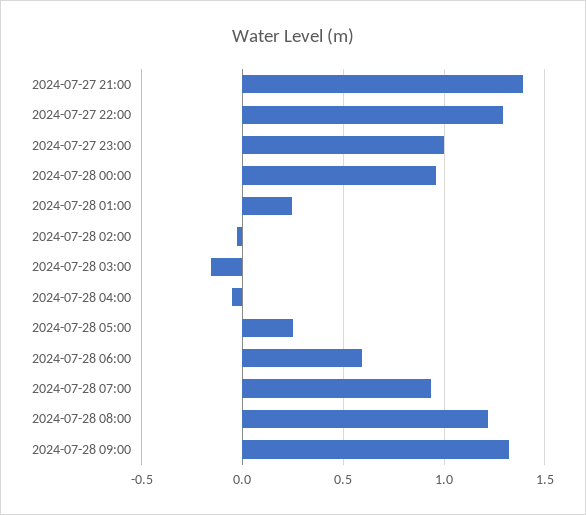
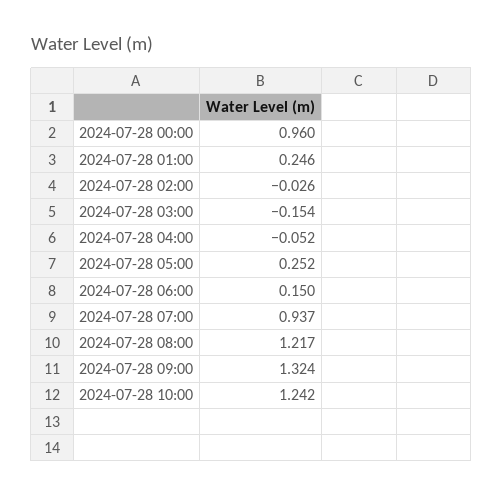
2024-07-27 21:00: 1.4 -> none
2024-07-27 22:00: 1.3 -> none
2024-07-27 23:00: 1 -> none
2024-07-28 06:00: 0.6 -> 0.15
2024-07-28 10:00: none -> 1.242

